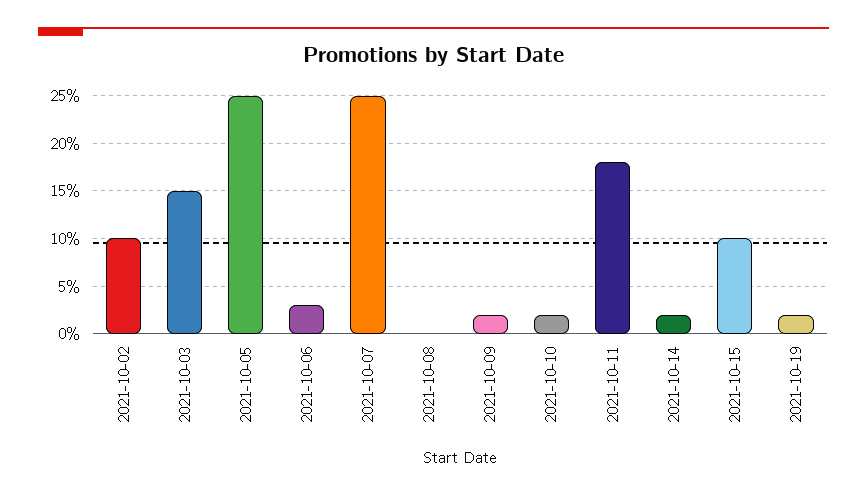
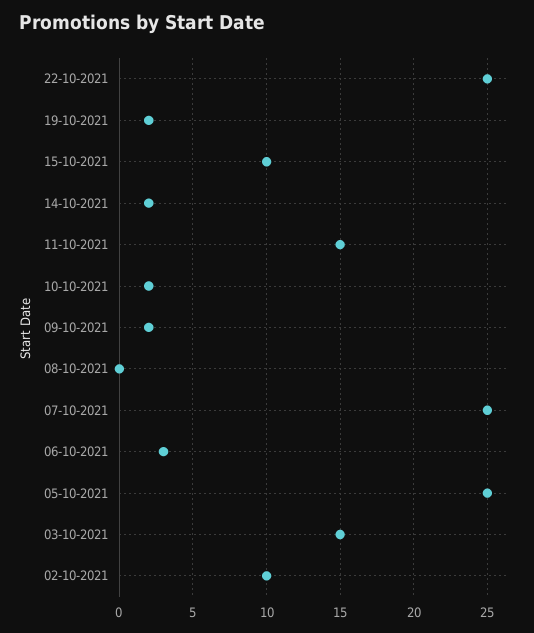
2021-10-11: 18 -> 15
22-10-2021: none -> 25

